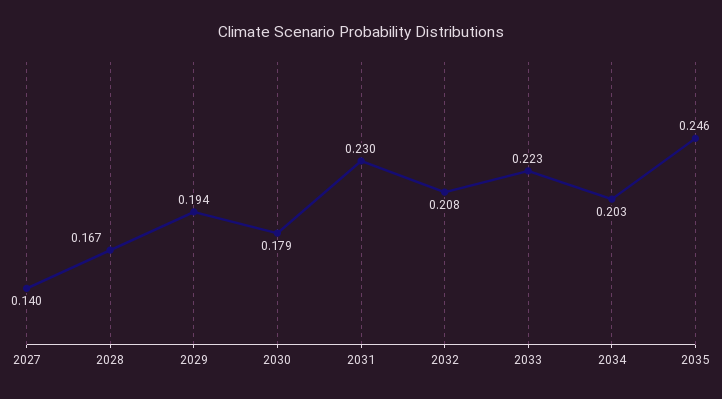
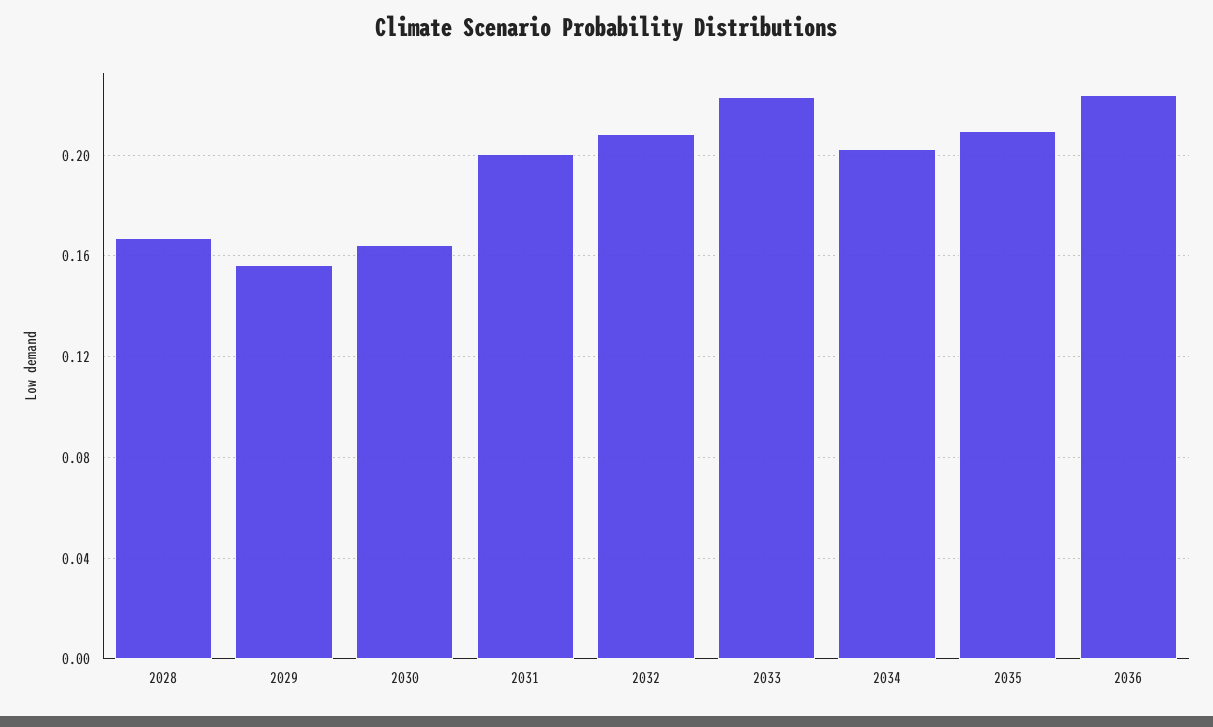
2027: 0.14 -> none
2029: 0.194 -> 0.155
2030: 0.179 -> 0.165
2031: 0.23 -> 0.2
2035: 0.246 -> 0.21
2036: none -> 0.225

